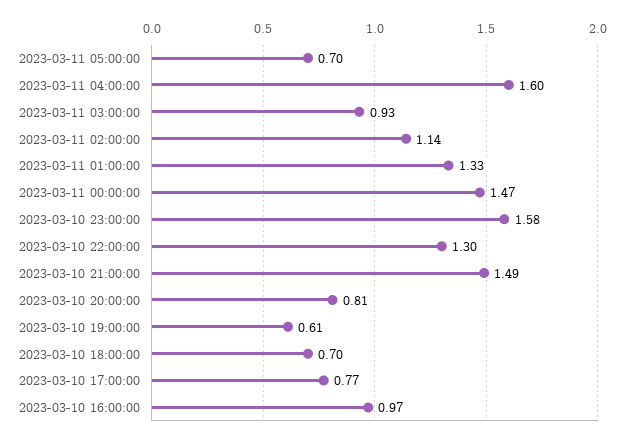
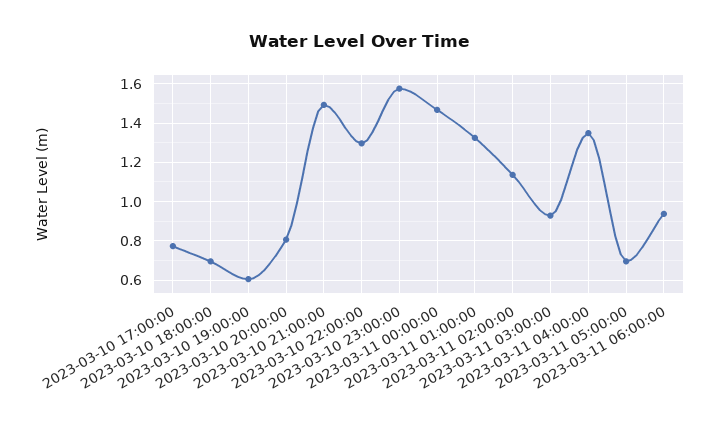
2023-03-11 04:00:00: 1.6 -> 1.35
2023-03-10 16:00:00: 0.97 -> none
2023-03-11 06:00:00: none -> 0.95

